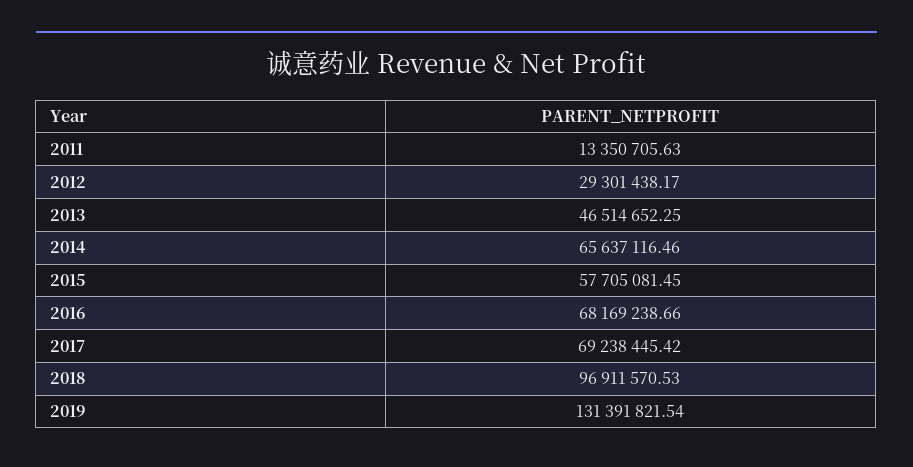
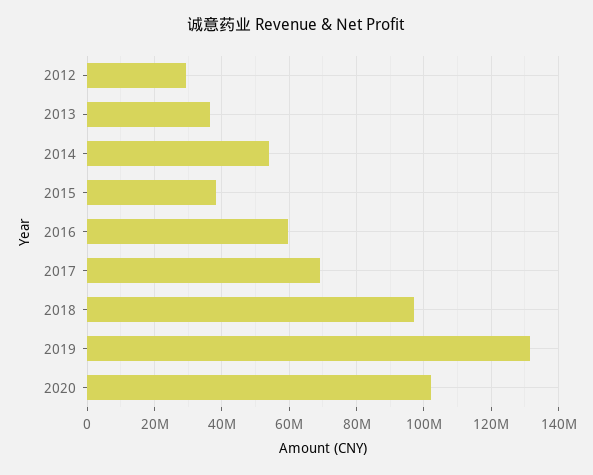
2011: 13350705.63 -> none
2013: 46514652.25 -> 36000000
2014: 65637116.46 -> 54000000
2015: 57705081.45 -> 38000000
2016: 68169238.66 -> 60000000
2020: none -> 102000000

